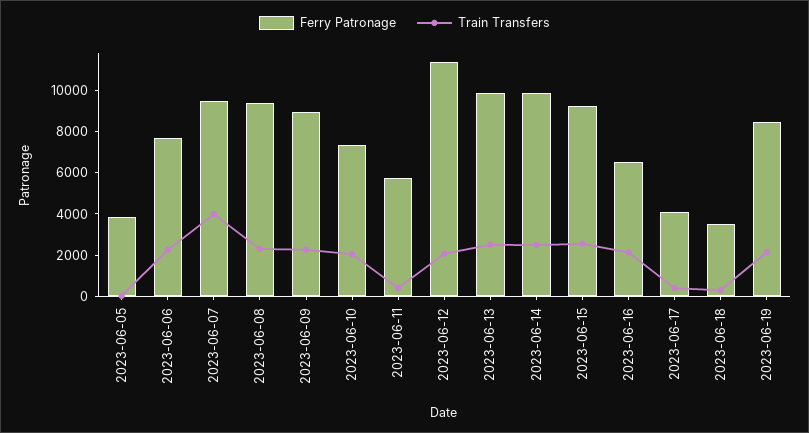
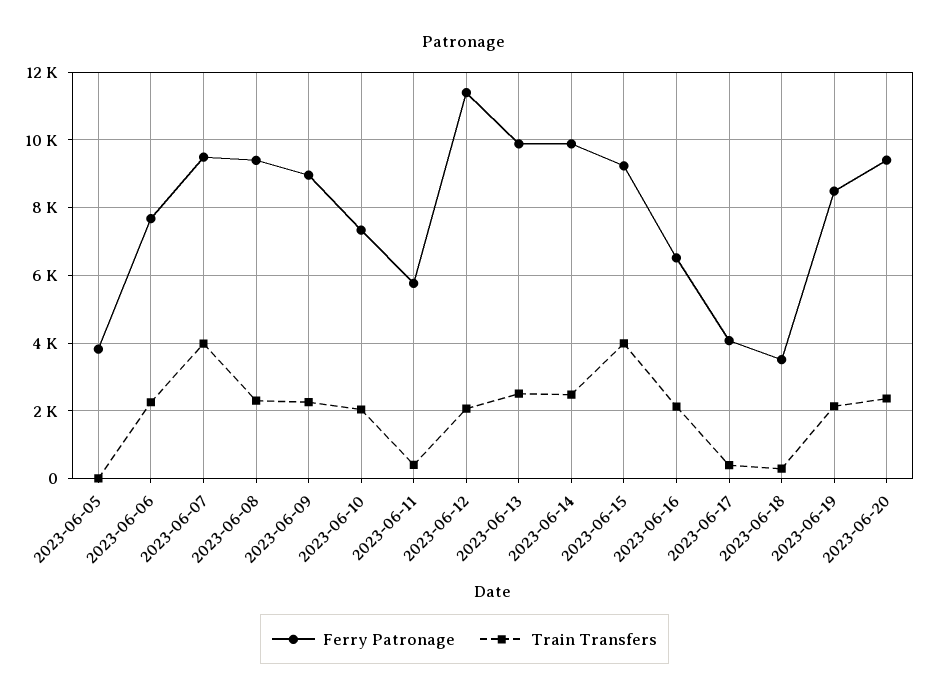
Train Transfers, 2023-06-15: 2500 -> 4000
Ferry Patronage, 2023-06-20: none -> 9400
Train Transfers, 2023-06-20: none -> 2400

